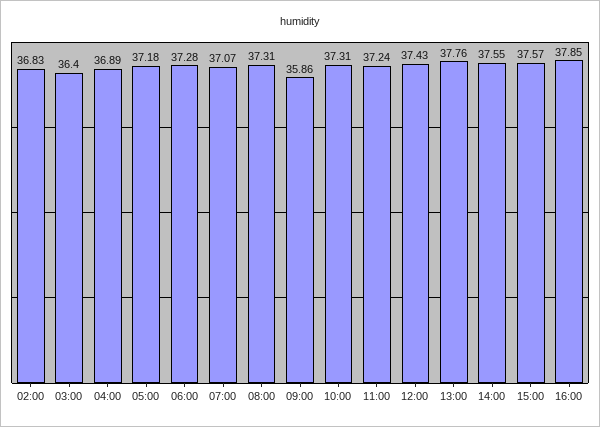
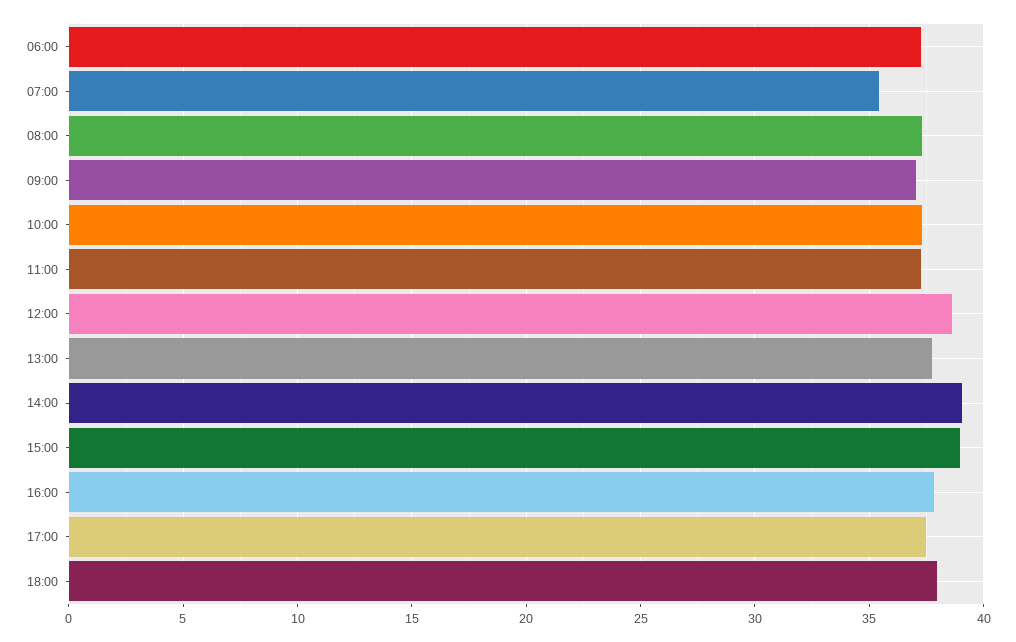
02:00: 36.83 -> none
03:00: 36.4 -> none
04:00: 36.89 -> none
05:00: 37.18 -> none
07:00: 37.07 -> 35.5
09:00: 35.86 -> 37
12:00: 37.43 -> 38.5
14:00: 37.55 -> 39
15:00: 37.57 -> 39
17:00: none -> 37.5
18:00: none -> 38

